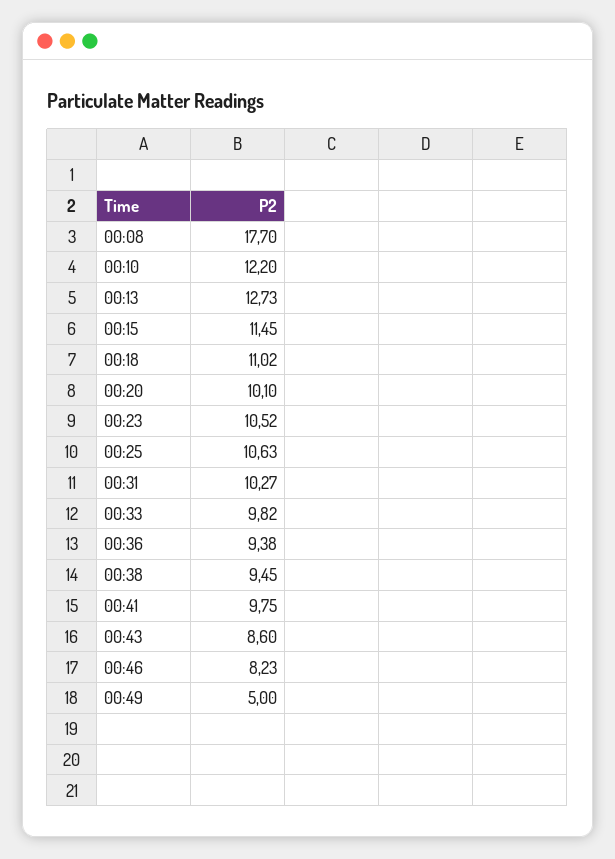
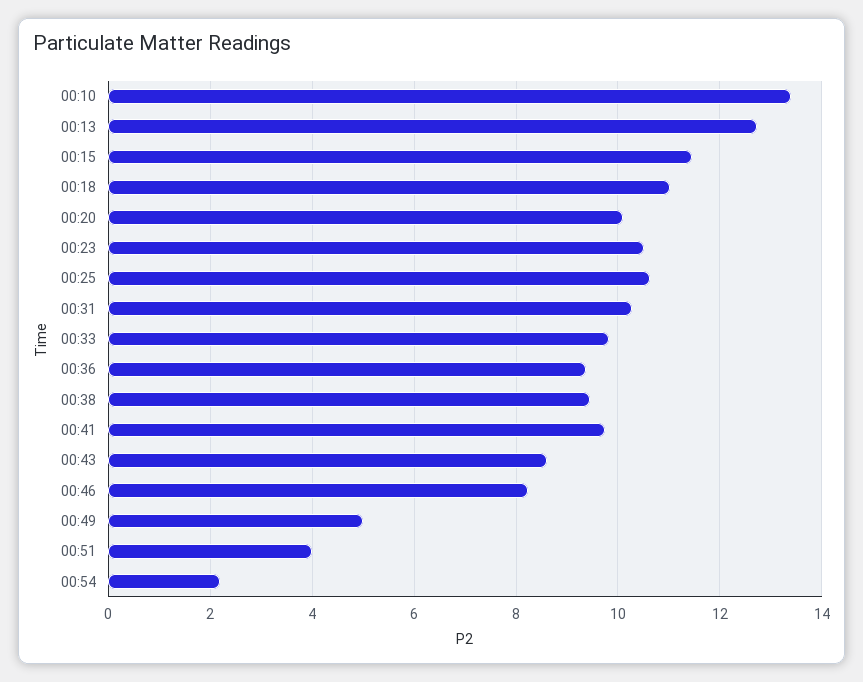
00:08: 17.7 -> none
00:10: 12.2 -> 13.4
00:51: none -> 4
00:54: none -> 2.2

